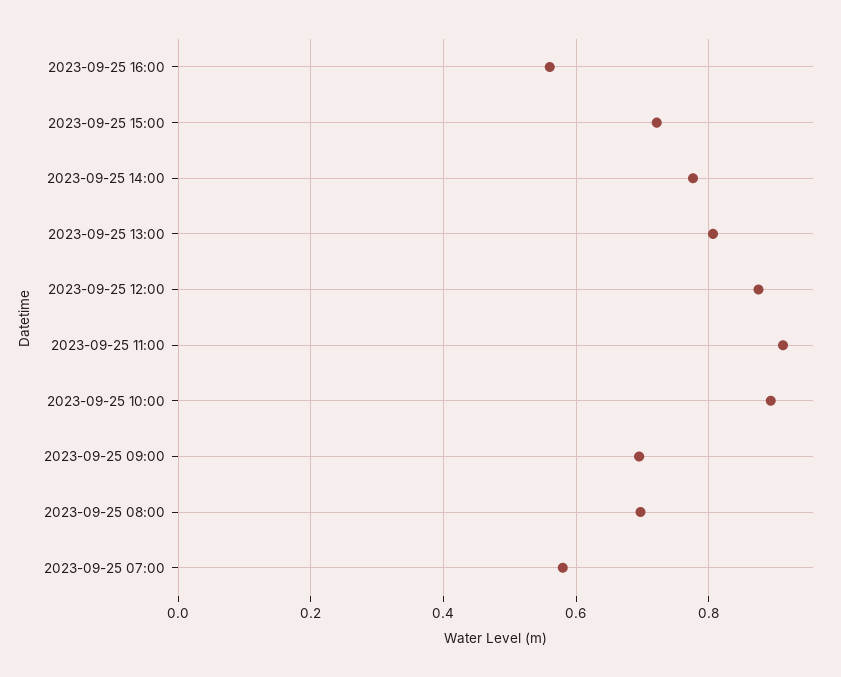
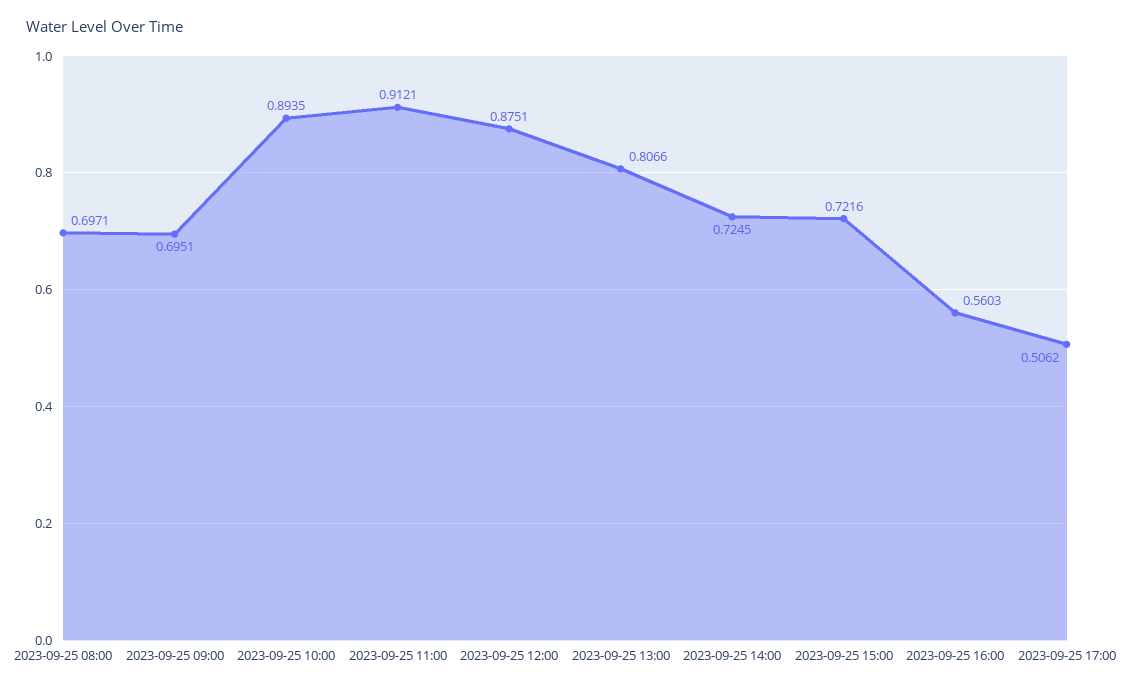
2023-09-25 14:00: 0.78 -> 0.7245
2023-09-25 07:00: 0.58 -> none
2023-09-25 17:00: none -> 0.5062

